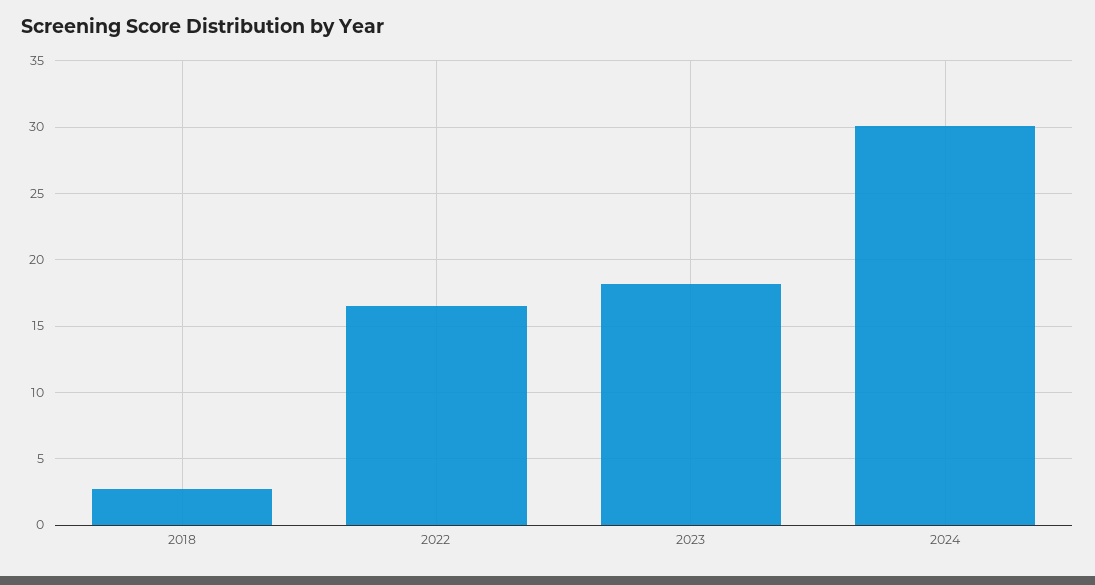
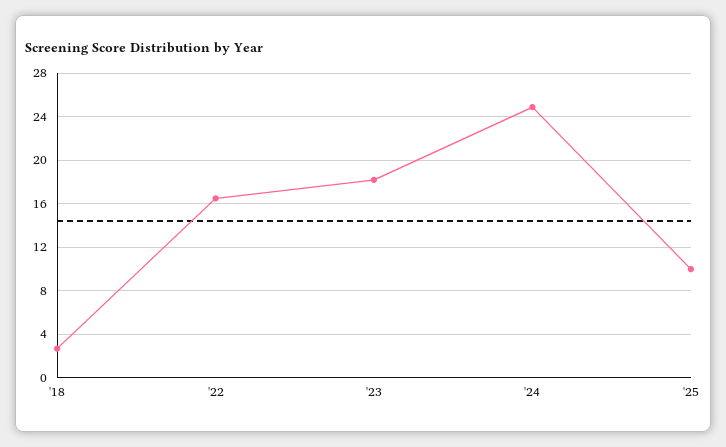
2024: 30 -> 25
'25: none -> 10

